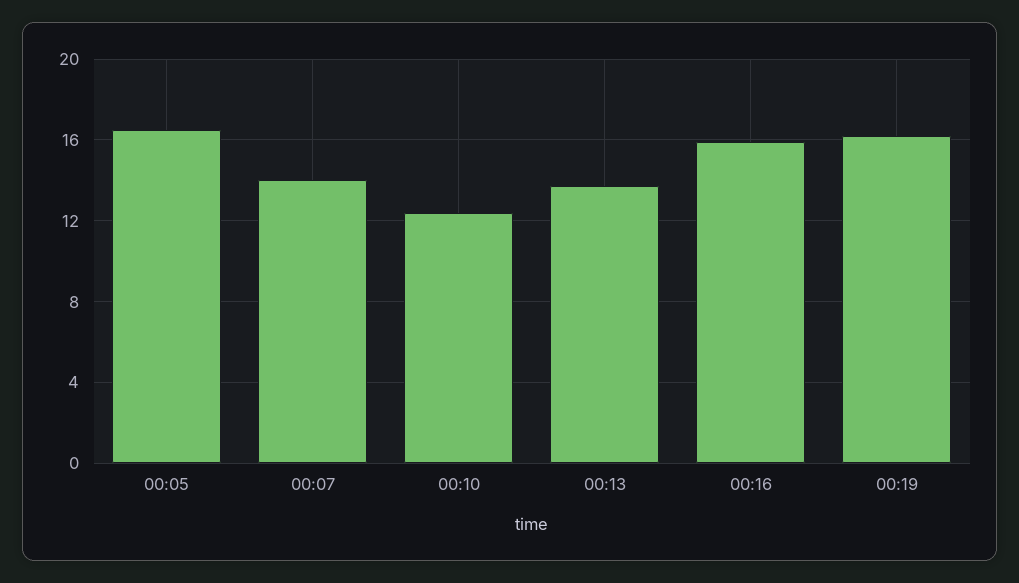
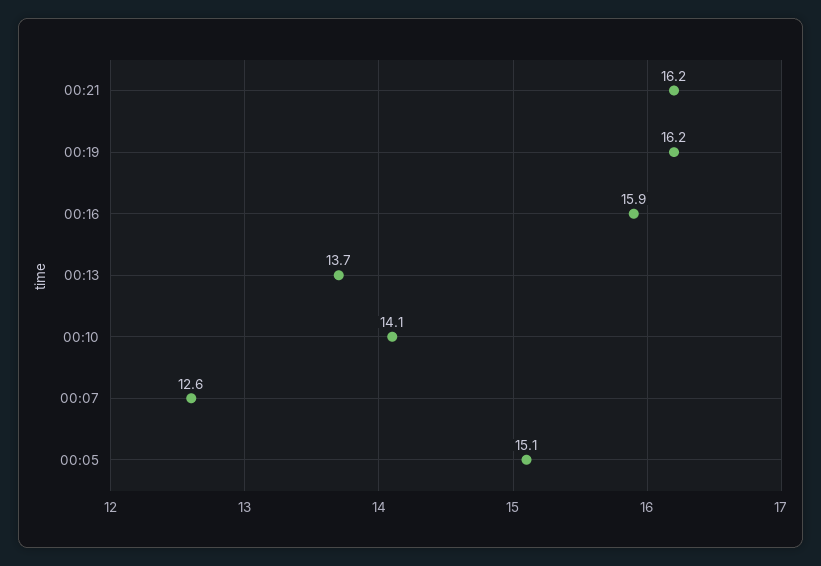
00:05: 16.5 -> 15.1
00:07: 14 -> 12.6
00:10: 12.5 -> 14.1
00:21: none -> 16.2

